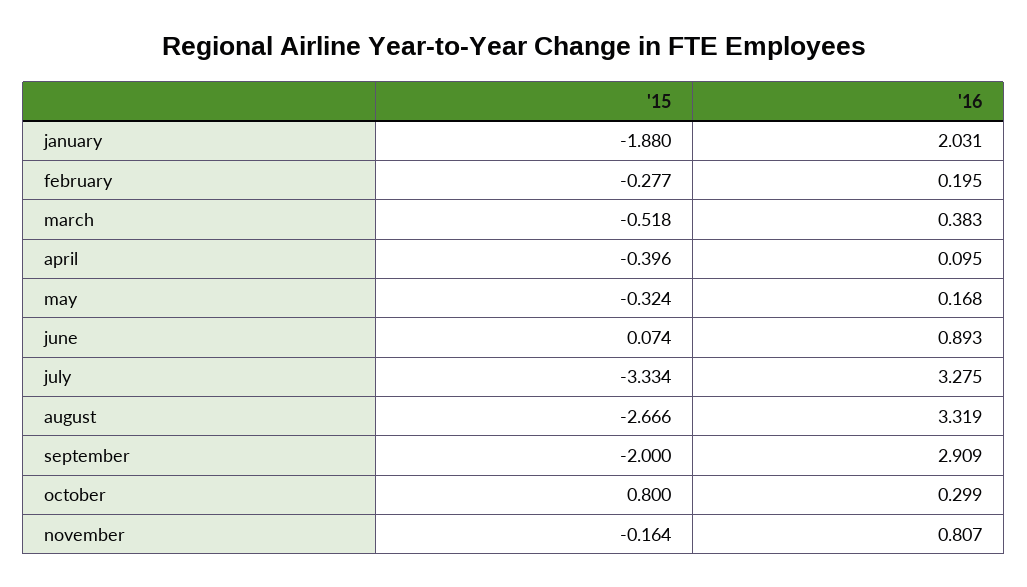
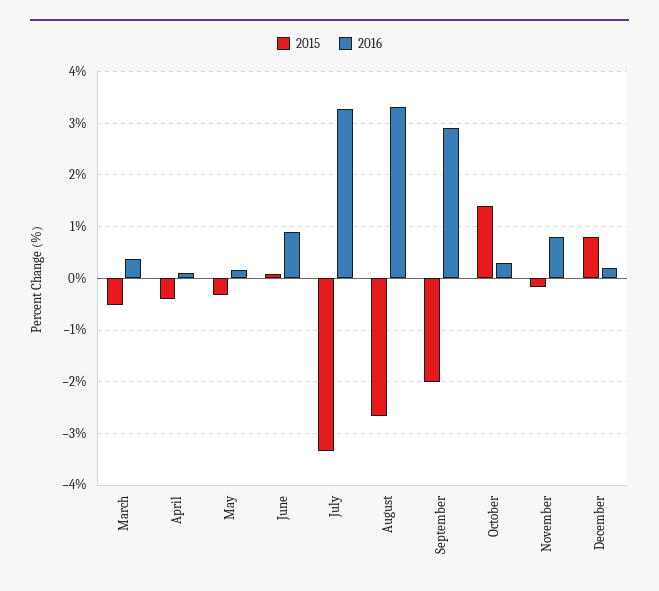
'15, january: -1.88 -> none
'16, january: 2.031 -> none
'15, february: -0.277 -> none
'16, february: 0.195 -> none
'15, october: 0.8 -> 1.4
'15, December: none -> 0.8
'16, December: none -> 0.2

